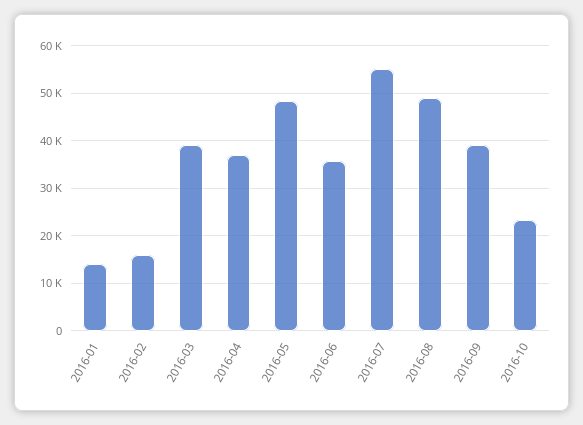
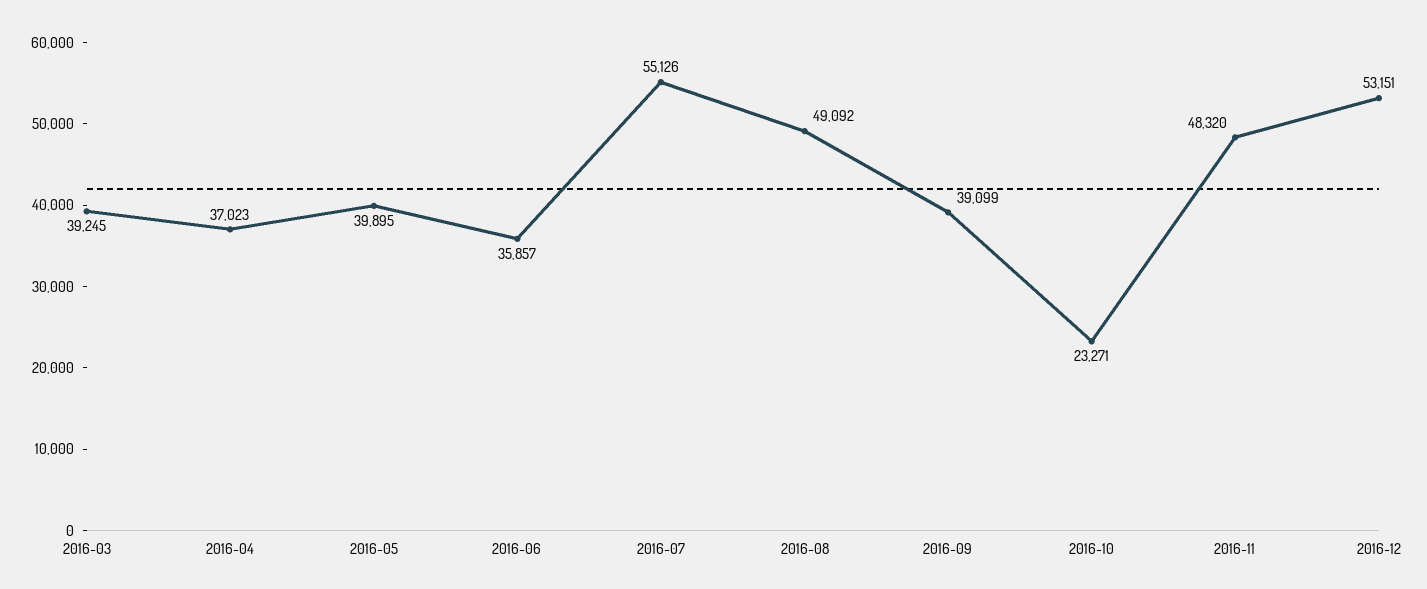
2016-01: 14000 -> none
2016-02: 16000 -> none
2016-05: 48000 -> 39895
2016-11: none -> 48320
2016-12: none -> 53151

